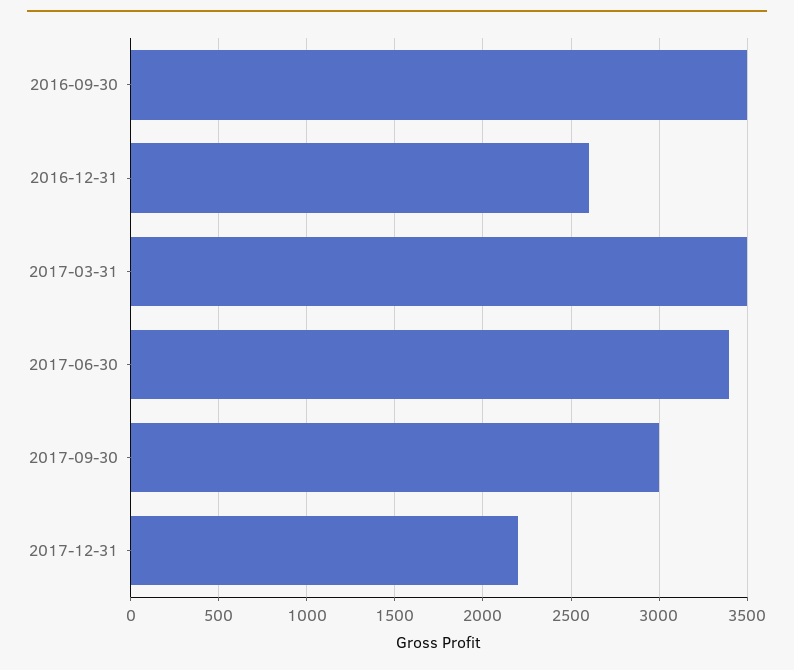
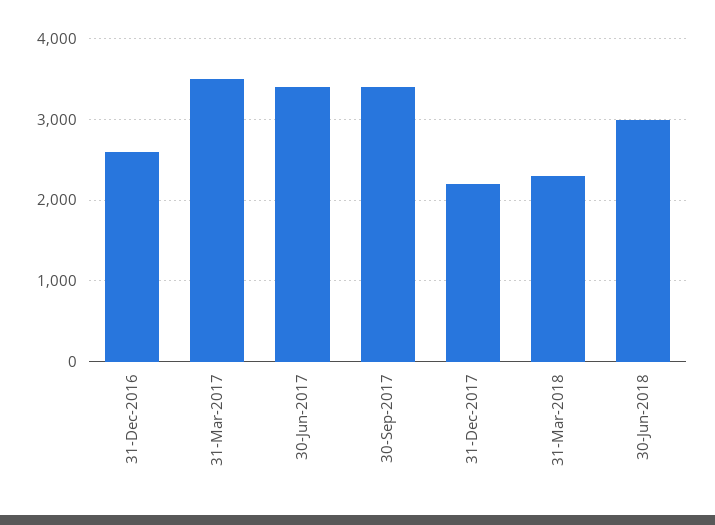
2016-09-30: 3500 -> none
2017-09-30: 3000 -> 3400
31-Mar-2018: none -> 2300
30-Jun-2018: none -> 3000

